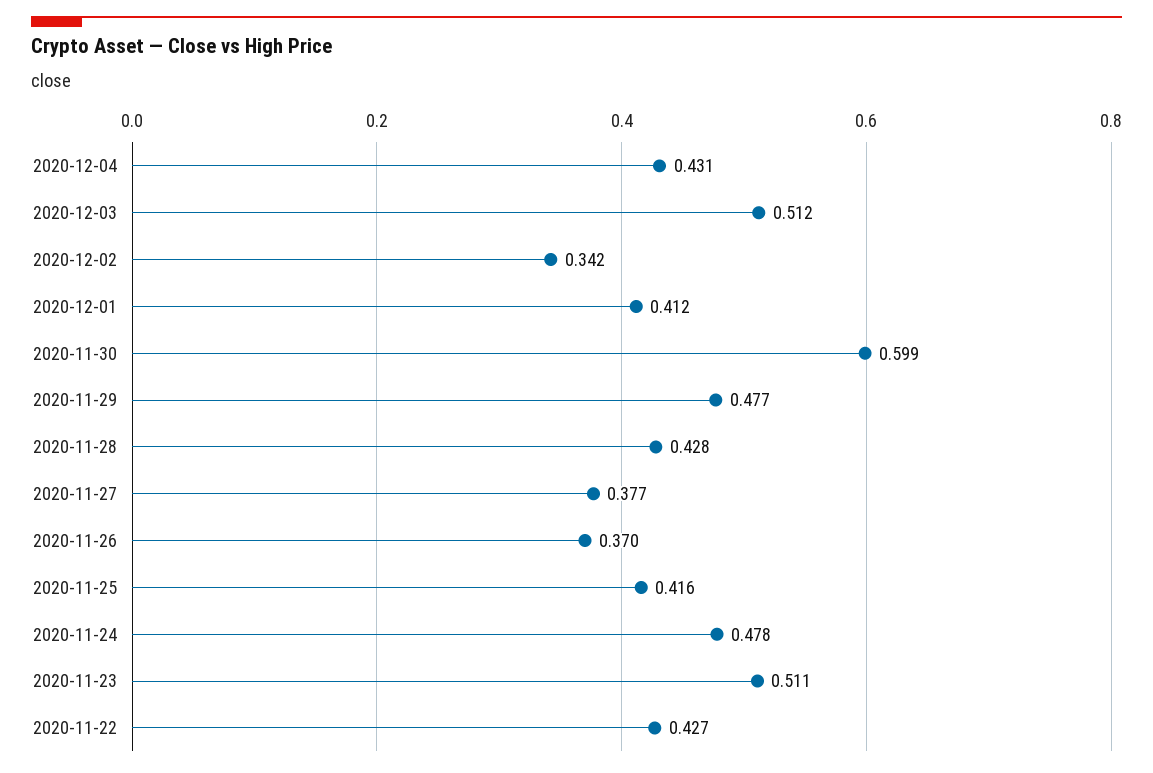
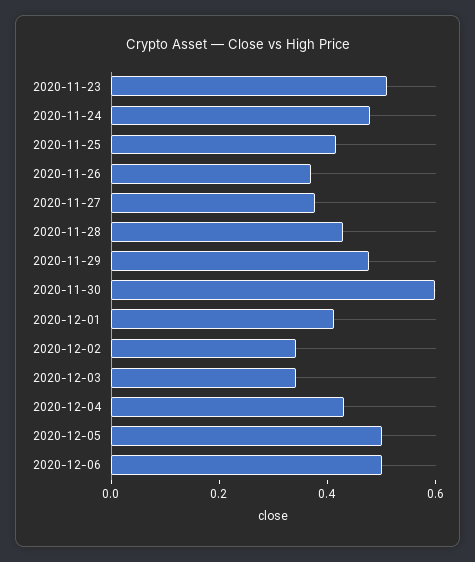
2020-12-03: 0.512 -> 0.35
2020-11-22: 0.427 -> none
2020-12-05: none -> 0.5
2020-12-06: none -> 0.5

